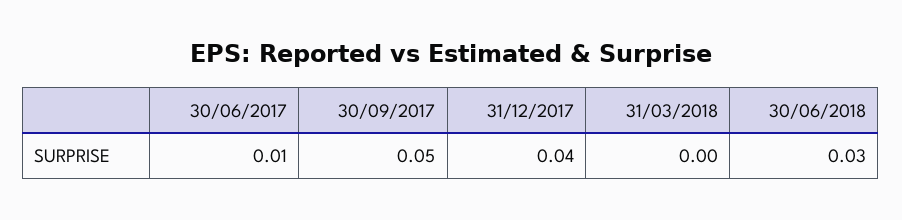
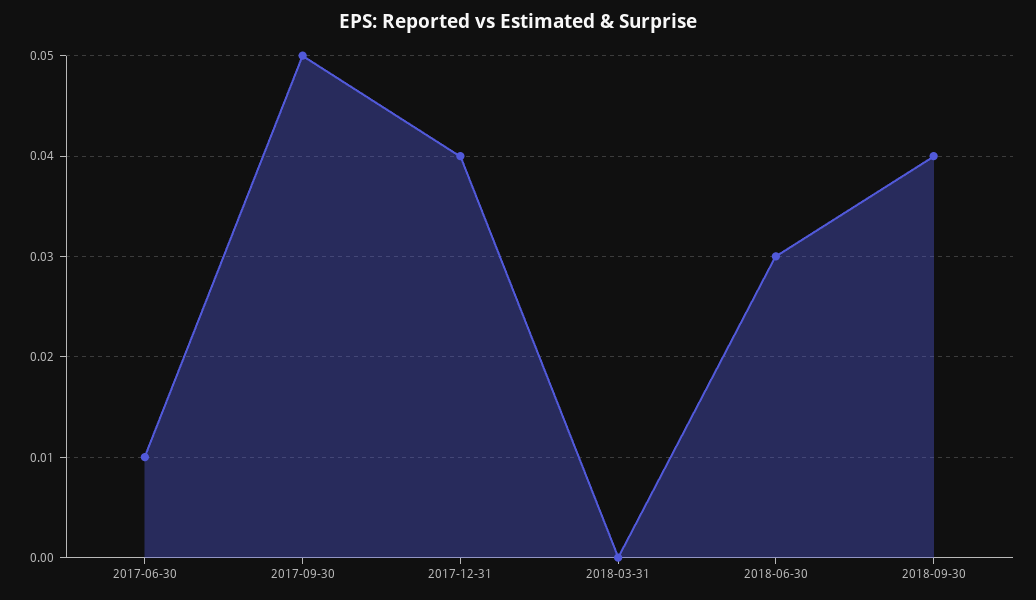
2018-09-30: none -> 0.04

